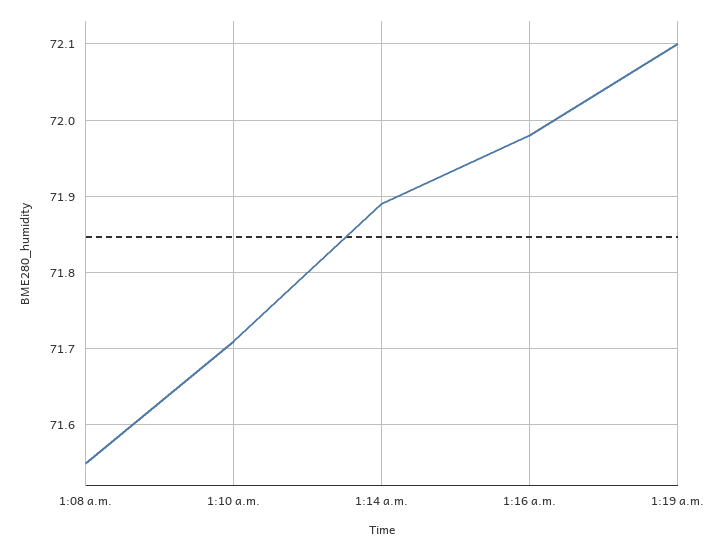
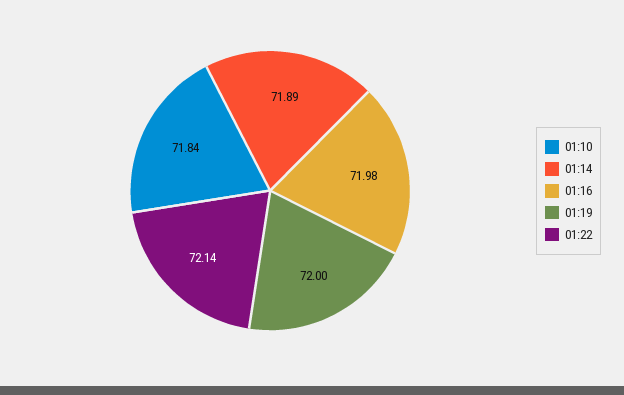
1:08 a.m.: 71.55 -> none
1:10 a.m.: 71.71 -> 71.84
1:19 a.m.: 72.1 -> 72
01:22: none -> 72.14

